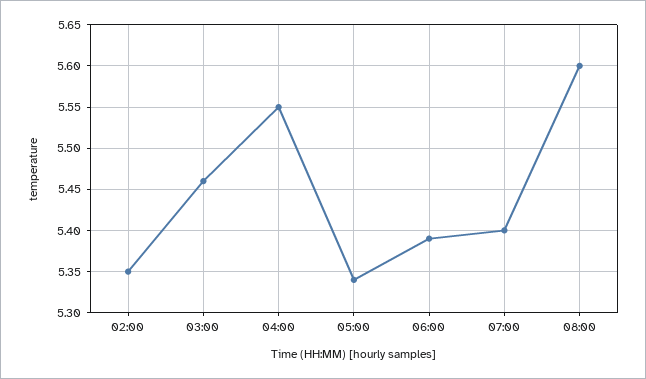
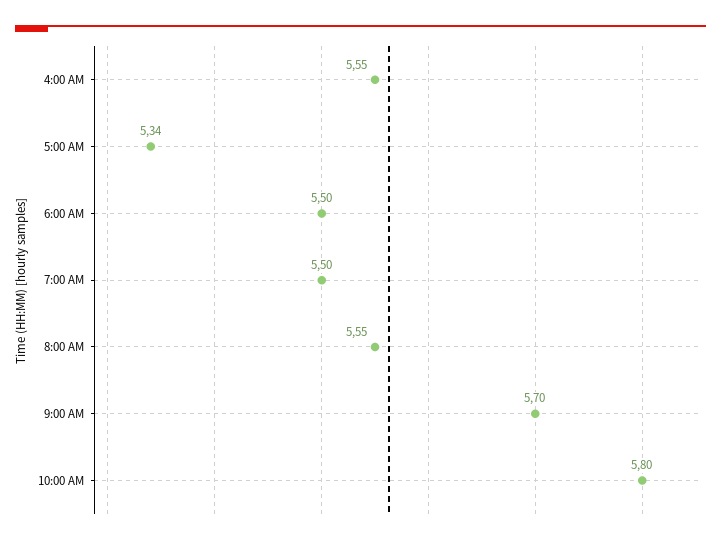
02:00: 5.35 -> none
03:00: 5.46 -> none
06:00: 5.39 -> 5.5
07:00: 5.4 -> 5.5
08:00: 5.6 -> 5.55
9:00 AM: none -> 5.7
10:00 AM: none -> 5.8

